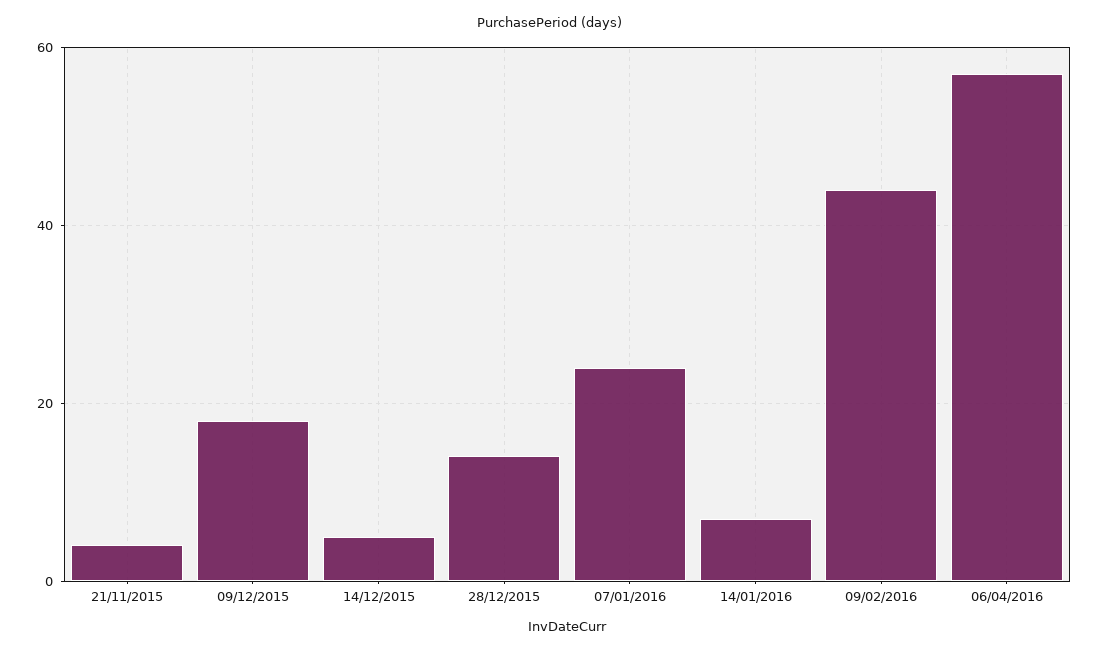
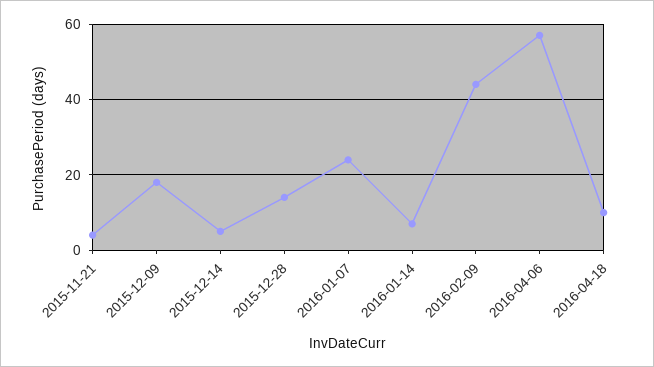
2016-04-18: none -> 10

